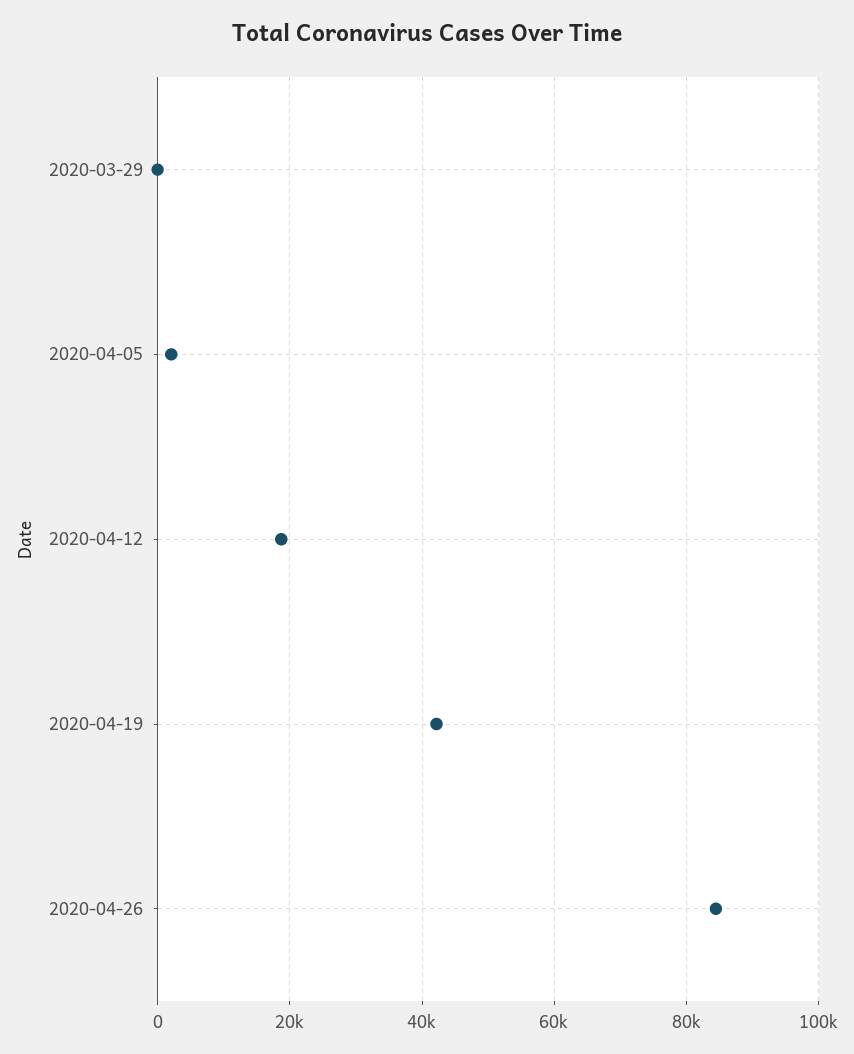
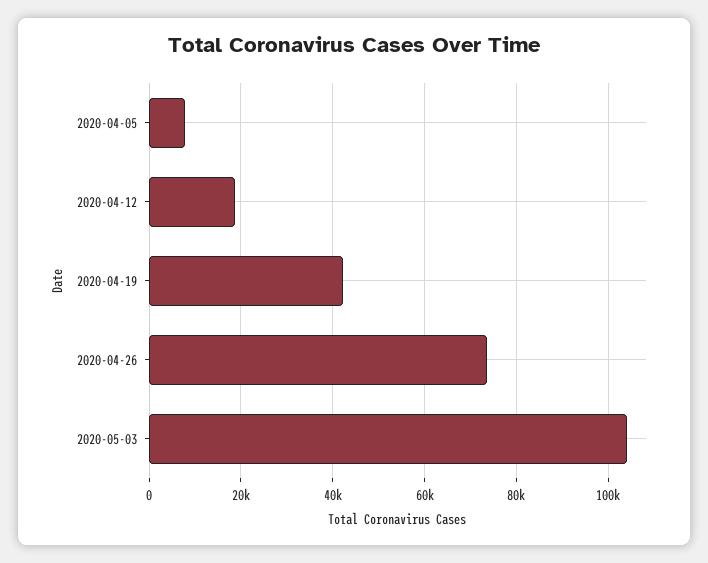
2020-03-29: 0 -> none
2020-04-05: 2000 -> 8000
2020-04-26: 84000 -> 74000
2020-05-03: none -> 104000

